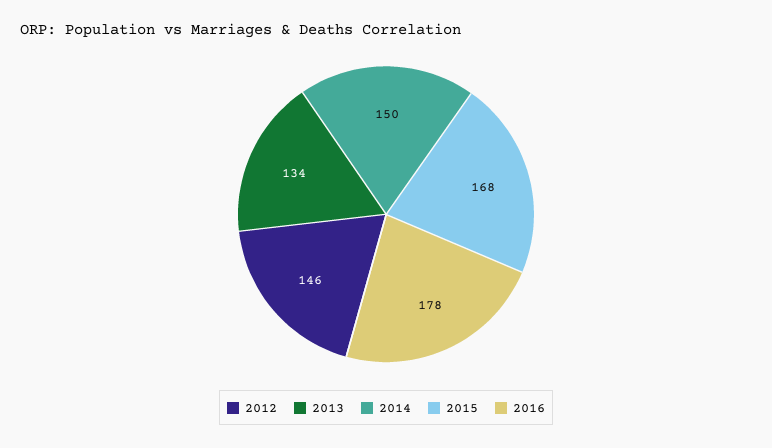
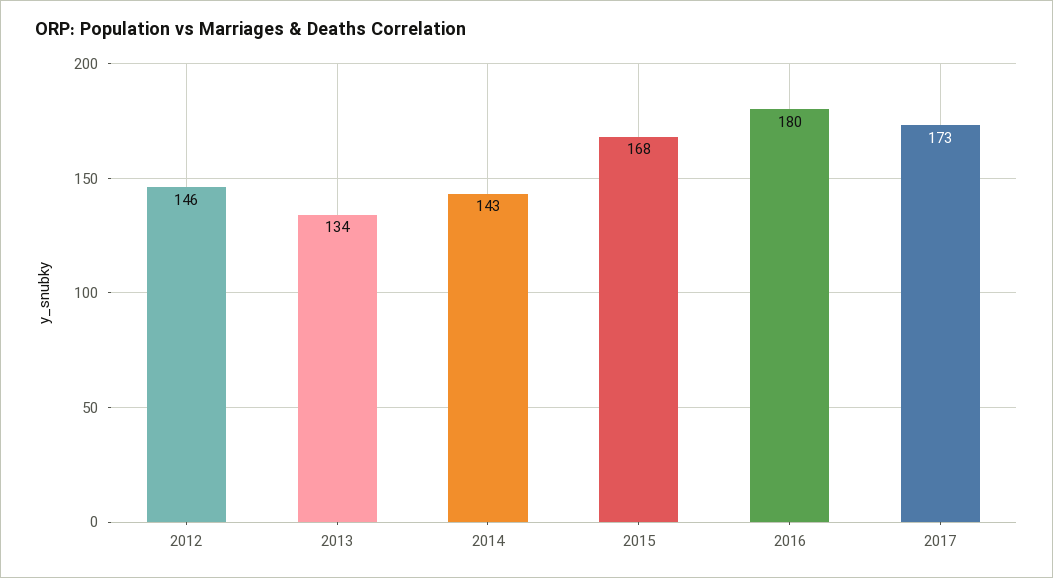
2014: 150 -> 143
2016: 178 -> 180
2017: none -> 173

